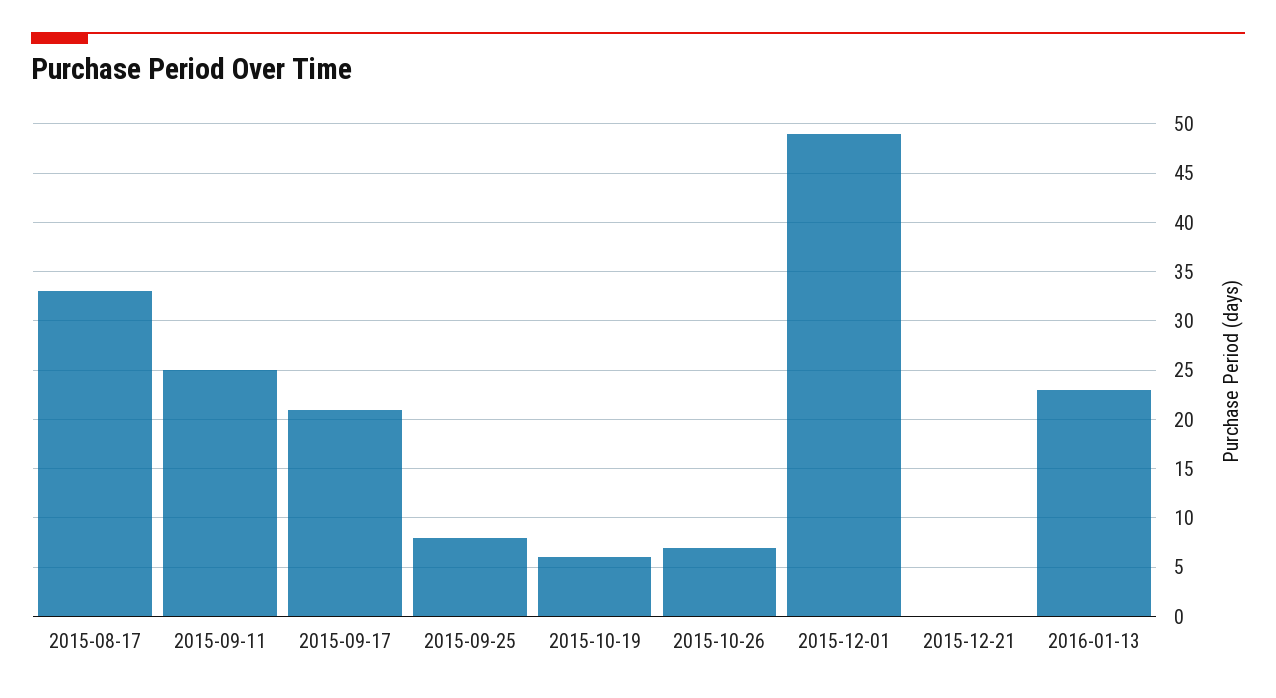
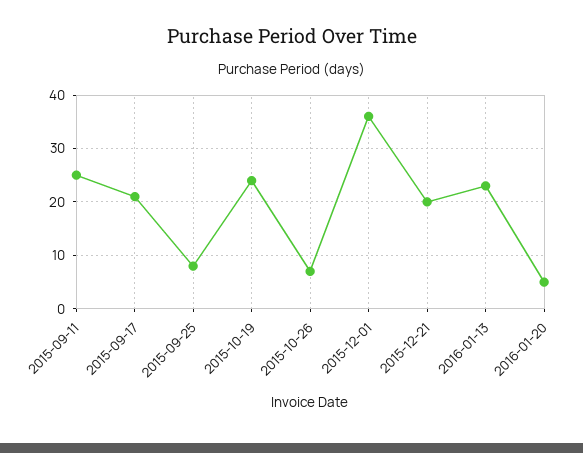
2015-08-17: 33 -> none
2015-10-19: 6 -> 25
2015-12-01: 49 -> 35
2015-12-21: 0 -> 20
2016-01-20: none -> 5

